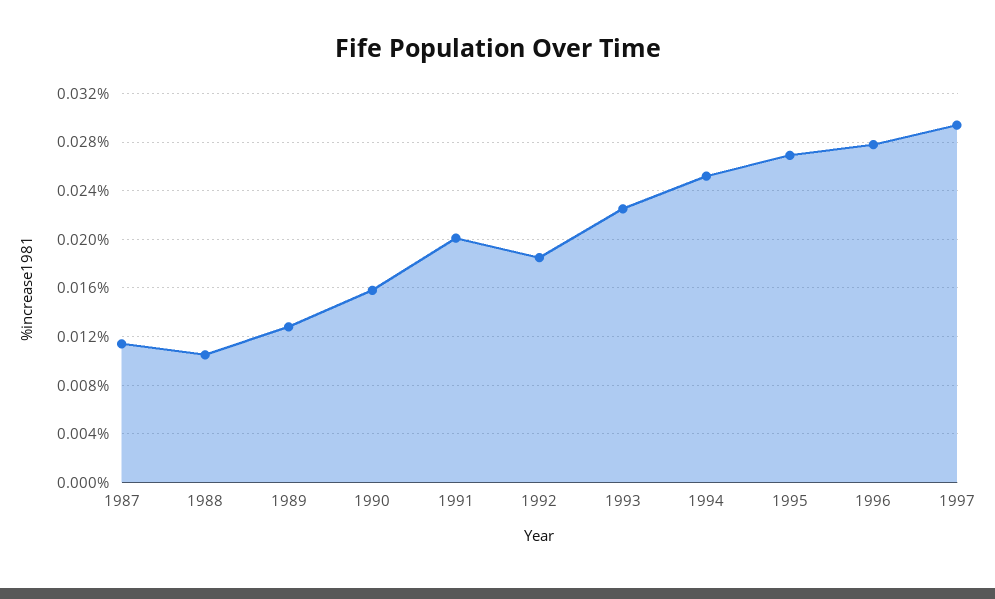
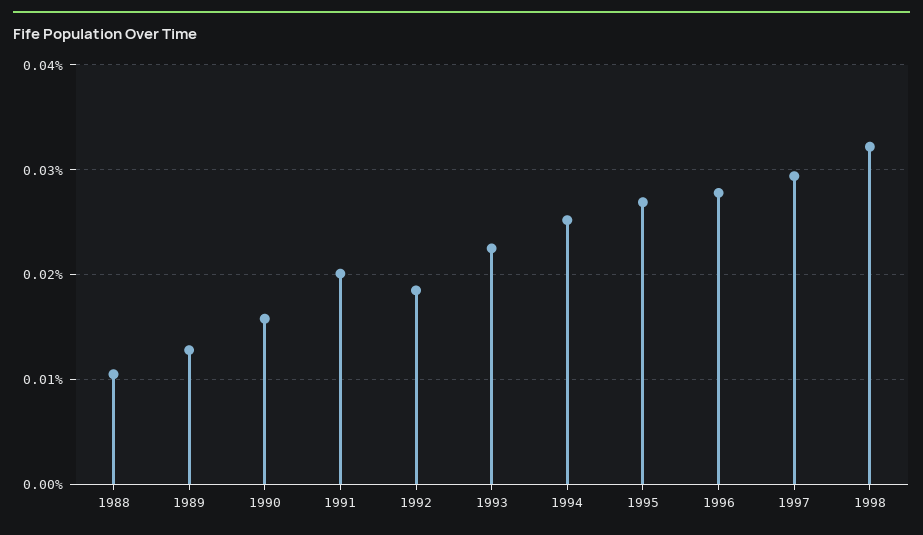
1987: 0.0115 -> none
1998: none -> 0.032

